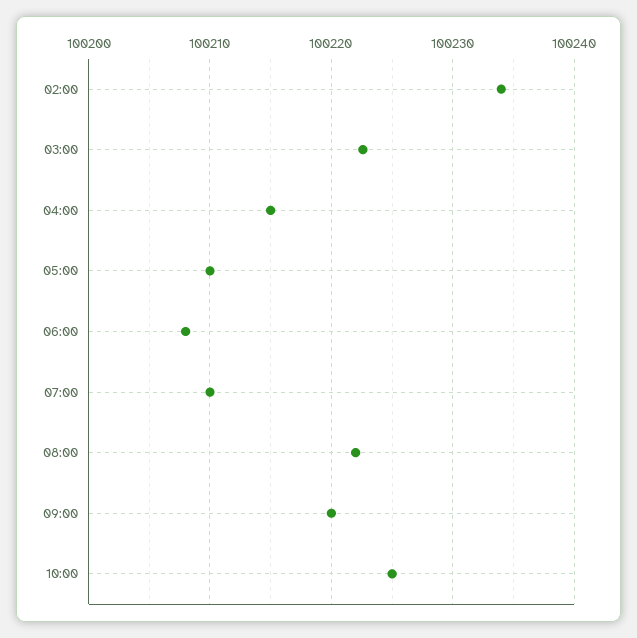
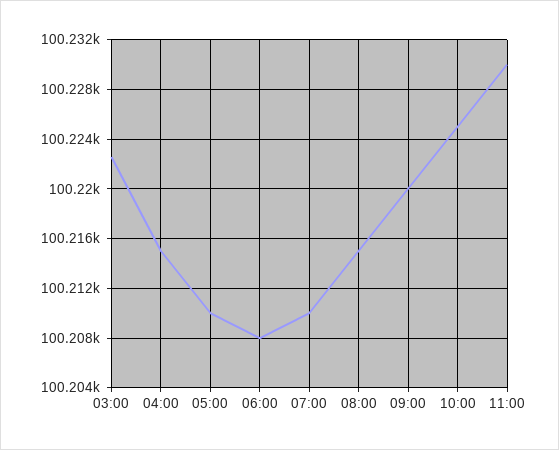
02:00: 100234 -> none
08:00: 100222 -> 100215
11:00: none -> 100230

